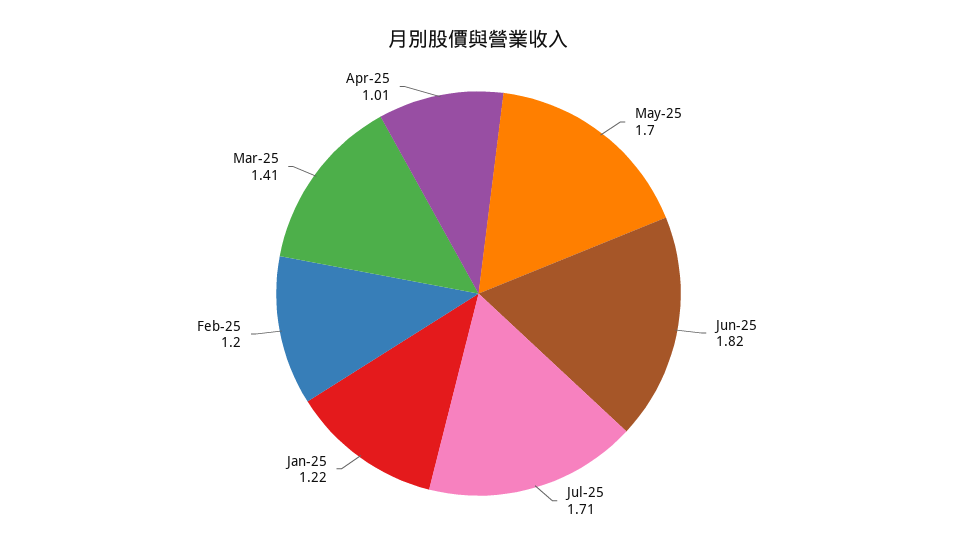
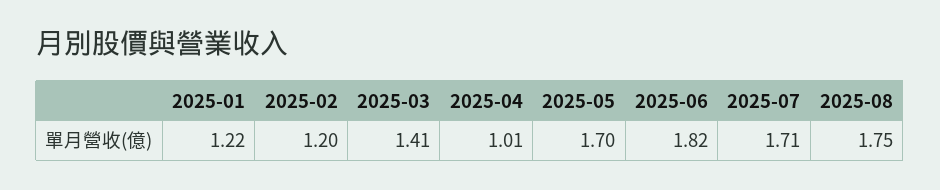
2025-08: none -> 1.75

